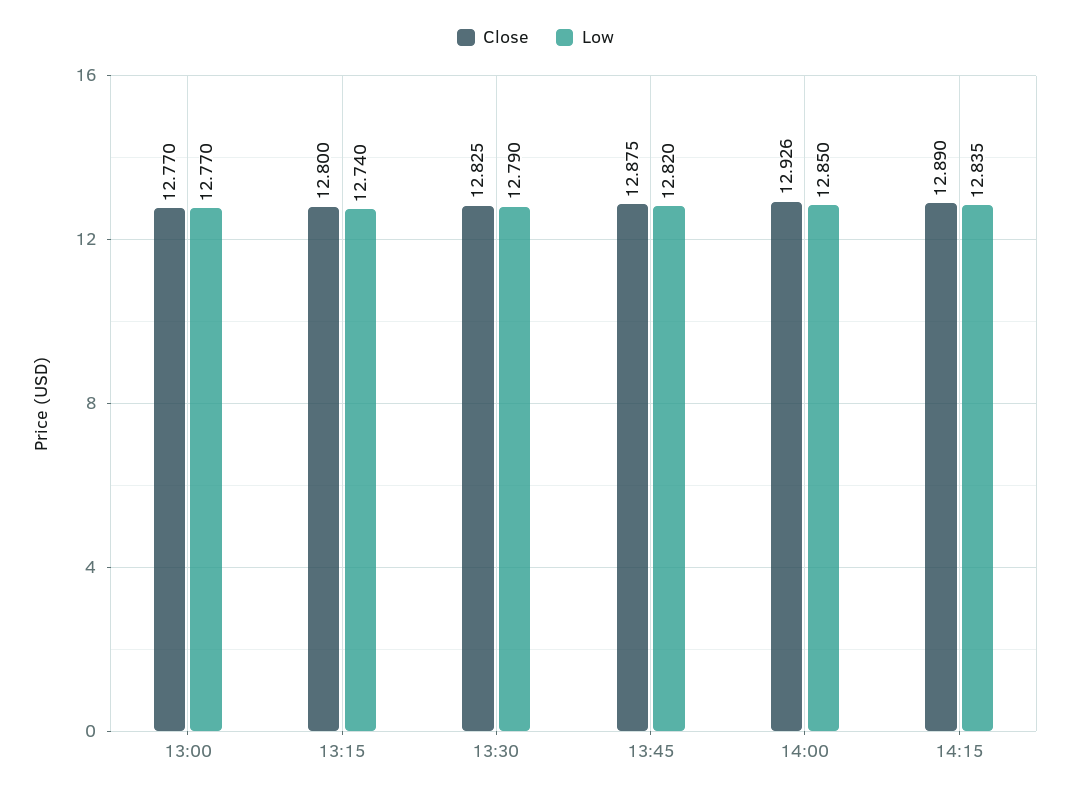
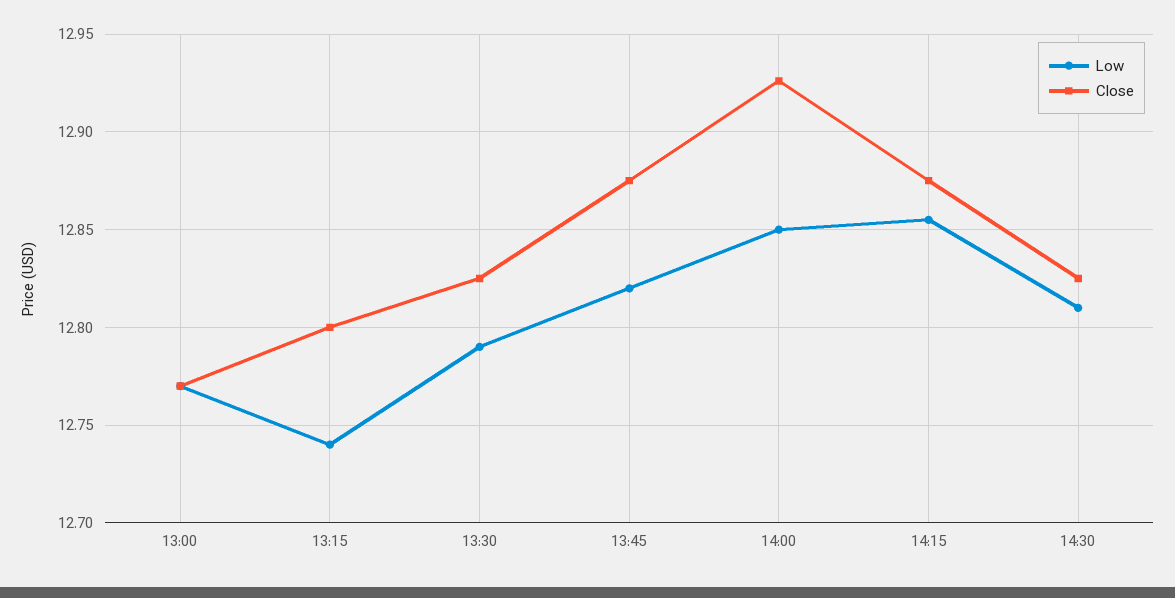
Close, 14:15: 12.89 -> 12.875
Low, 14:15: 12.835 -> 12.855
Low, 14:30: none -> 12.81
Close, 14:30: none -> 12.825

